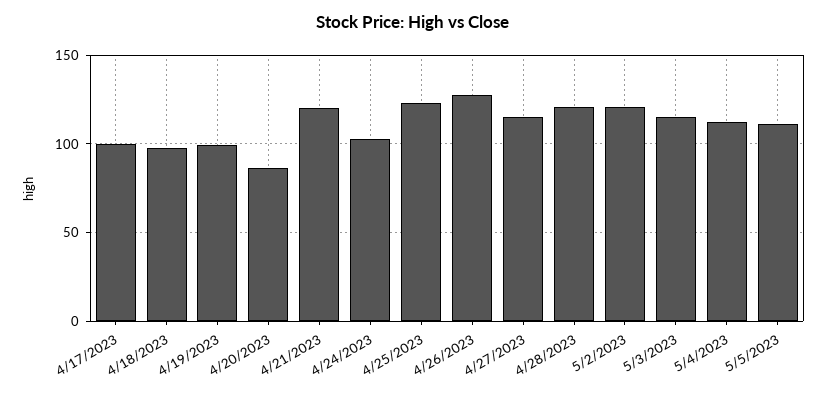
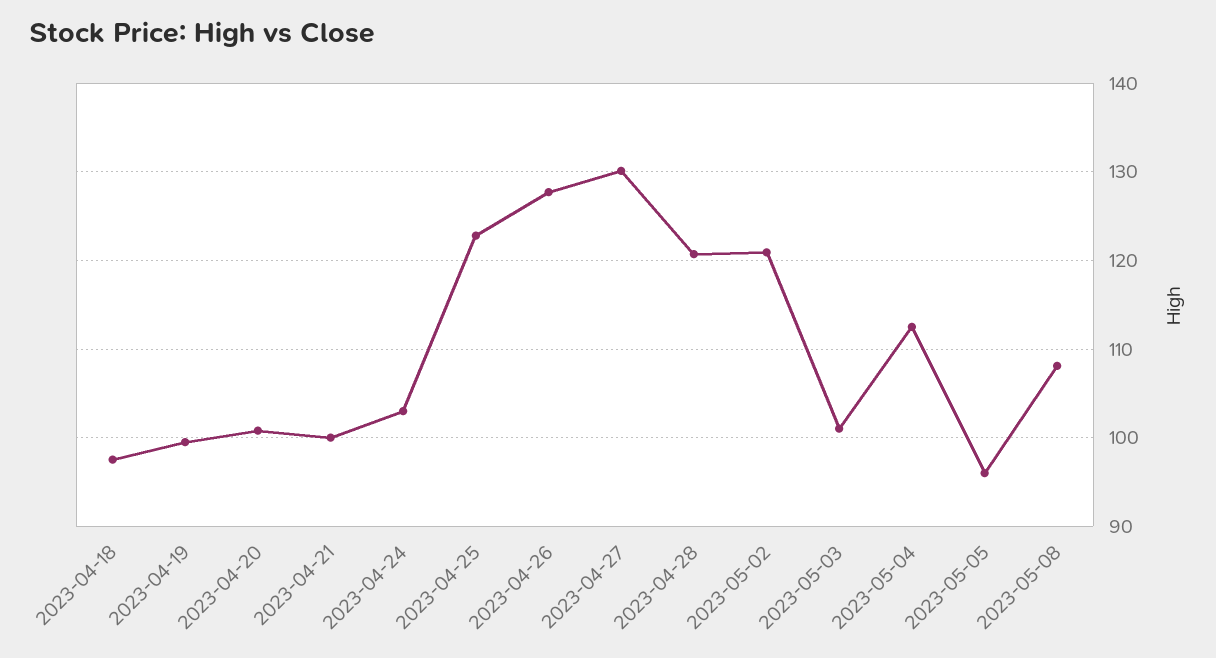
4/17/2023: 100 -> none
4/20/2023: 85 -> 101
4/21/2023: 120 -> 100
4/27/2023: 115 -> 130
5/3/2023: 115 -> 101
5/5/2023: 110 -> 96
2023-05-08: none -> 108

